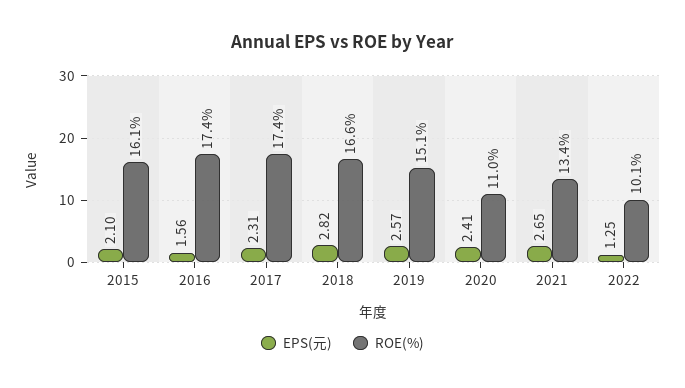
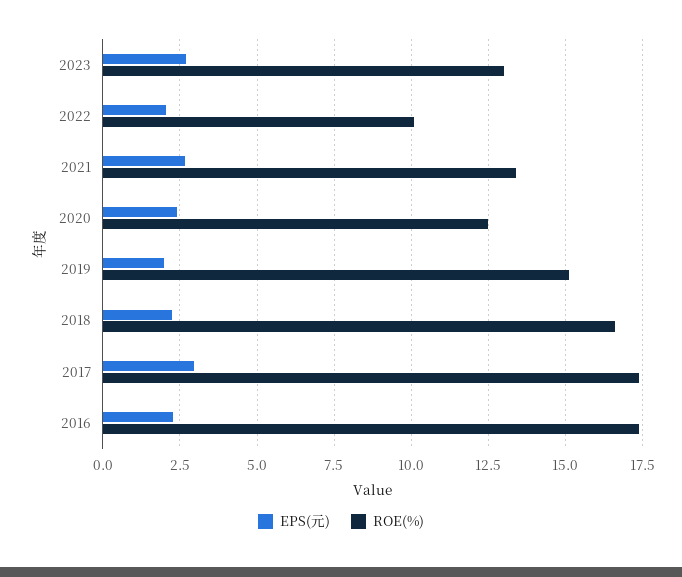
EPS(元), 2015: 2.1 -> none
ROE(%), 2015: 16.1 -> none
EPS(元), 2016: 1.56 -> 2.25
EPS(元), 2017: 2.31 -> 3
EPS(元), 2018: 2.82 -> 2.25
EPS(元), 2019: 2.57 -> 2
ROE(%), 2020: 11 -> 12.5
EPS(元), 2022: 1.25 -> 2
EPS(元), 2023: none -> 2.75
ROE(%), 2023: none -> 13

